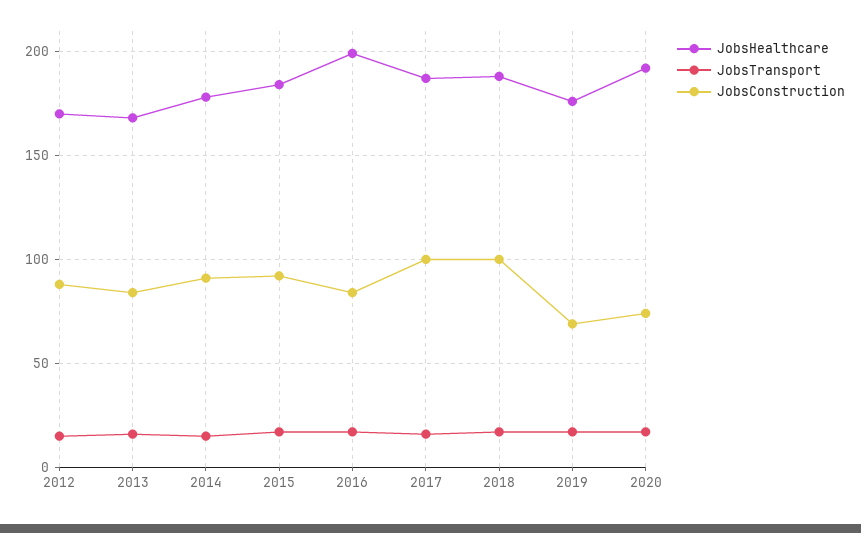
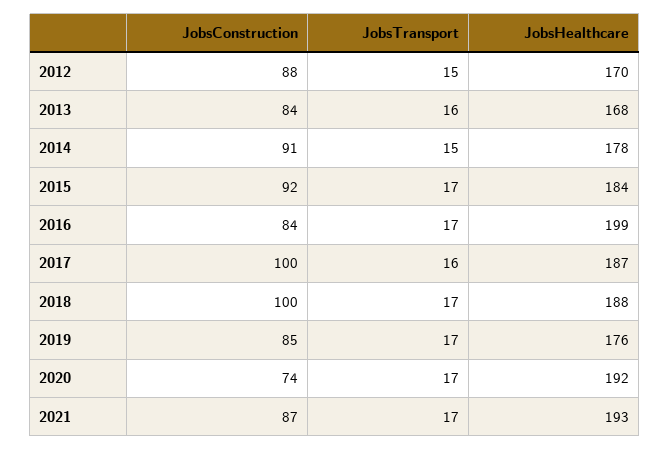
JobsConstruction, 2019: 70 -> 85
JobsConstruction, 2021: none -> 87
JobsTransport, 2021: none -> 17
JobsHealthcare, 2021: none -> 193

